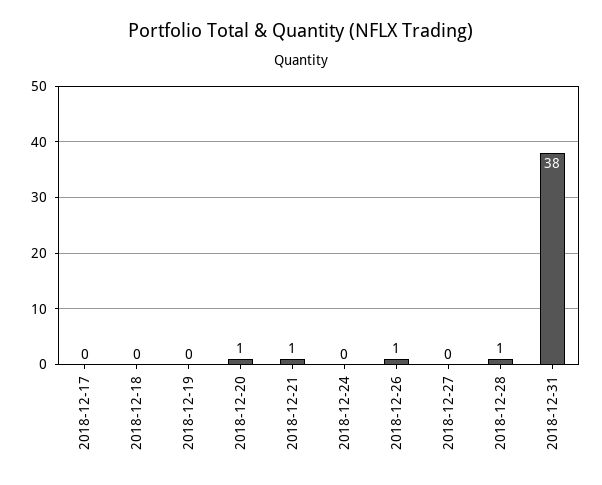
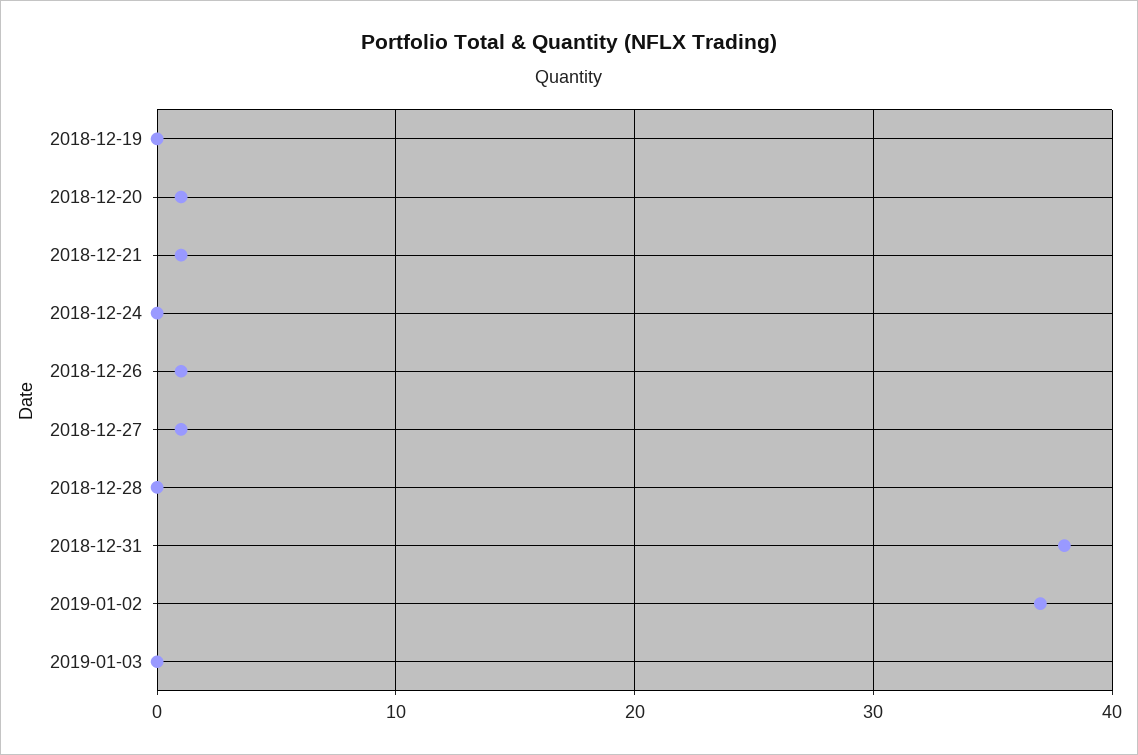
2018-12-17: 0 -> none
2018-12-18: 0 -> none
2018-12-27: 0 -> 1
2018-12-28: 1 -> 0
2019-01-02: none -> 37
2019-01-03: none -> 0

